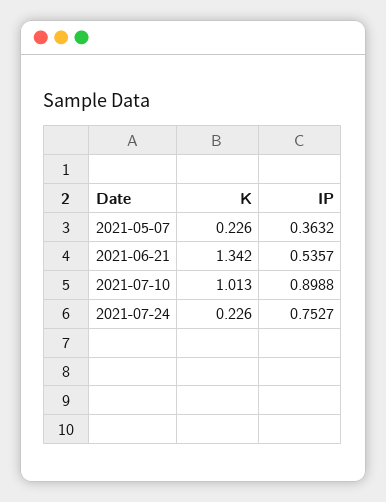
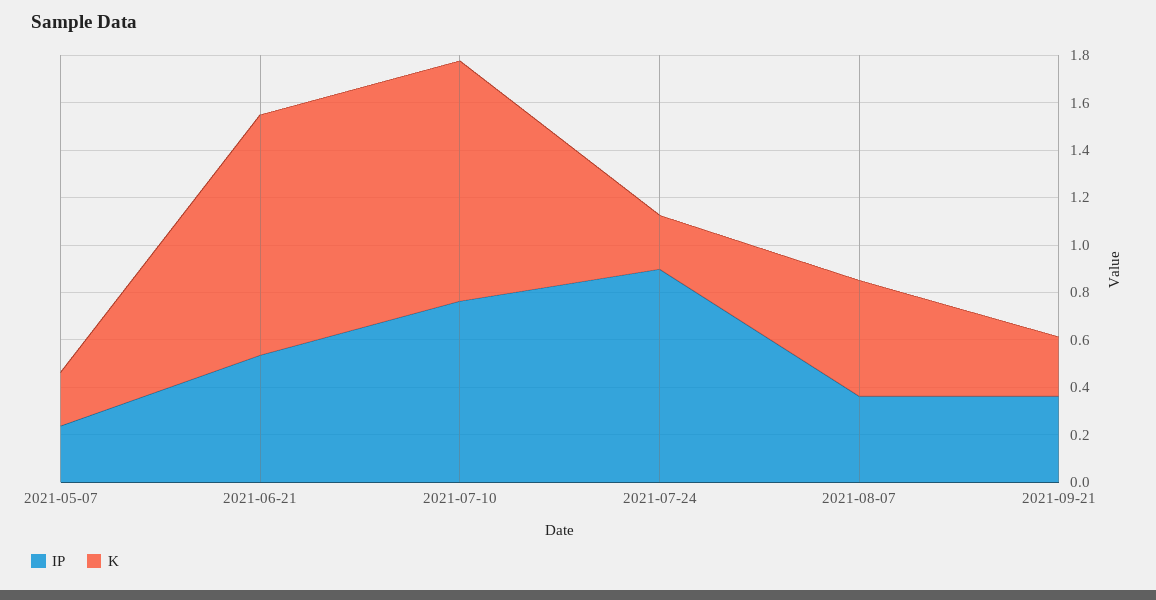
IP, 2021-05-07: 0.3632 -> 0.25
K, 2021-06-21: 1.342 -> 1
IP, 2021-07-10: 0.8988 -> 0.75
IP, 2021-07-24: 0.7527 -> 0.9
IP, 2021-08-07: none -> 0.35
K, 2021-08-07: none -> 0.5
IP, 2021-09-21: none -> 0.35
K, 2021-09-21: none -> 0.25

